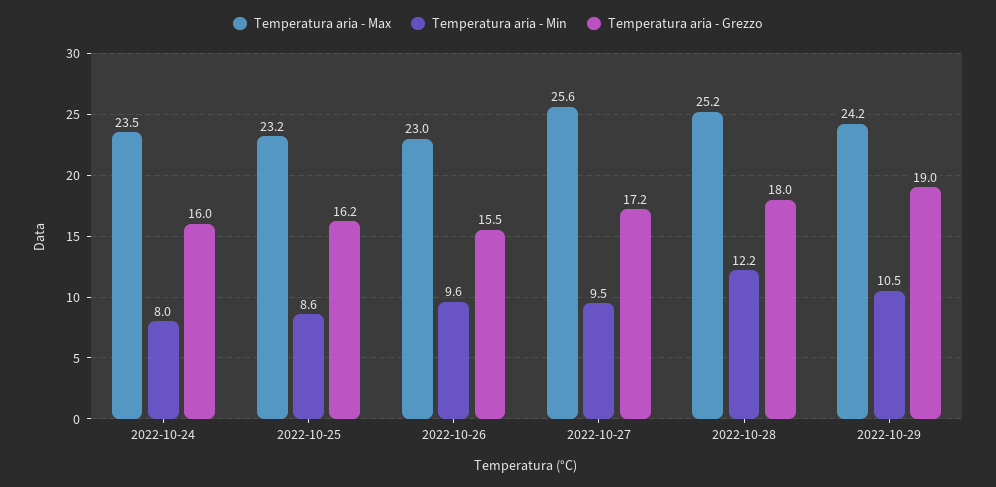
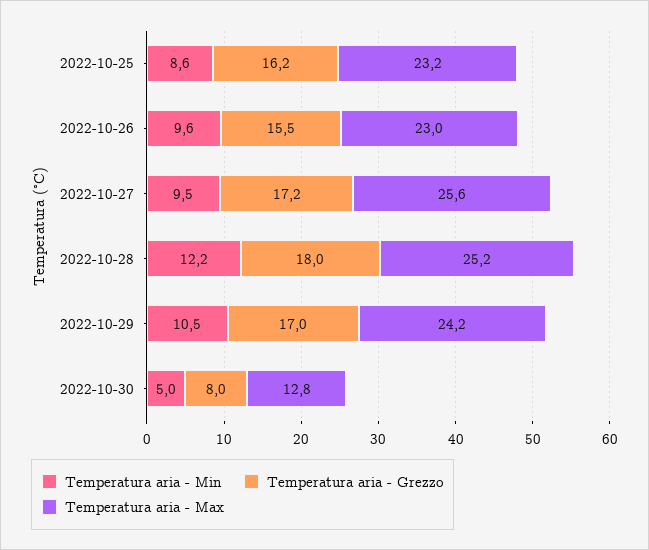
Temperatura aria - Max, 2022-10-24: 23.5 -> none
Temperatura aria - Min, 2022-10-24: 8 -> none
Temperatura aria - Grezzo, 2022-10-24: 16 -> none
Temperatura aria - Grezzo, 2022-10-29: 19 -> 17
Temperatura aria - Min, 2022-10-30: none -> 5
Temperatura aria - Grezzo, 2022-10-30: none -> 8
Temperatura aria - Max, 2022-10-30: none -> 12.8

